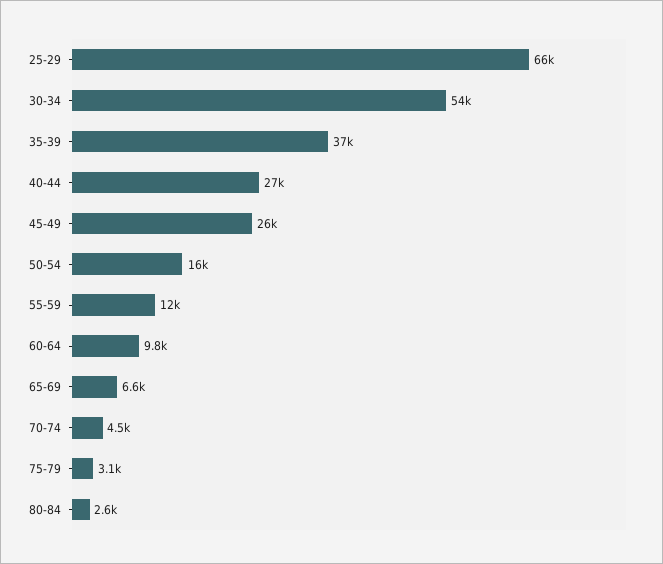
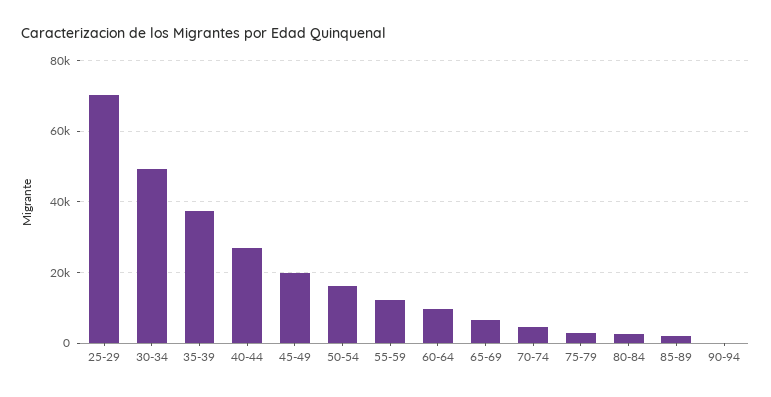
25-29: 66000 -> 70000
30-34: 54000 -> 50000
45-49: 26000 -> 20000
85-89: none -> 2000
90-94: none -> 0

